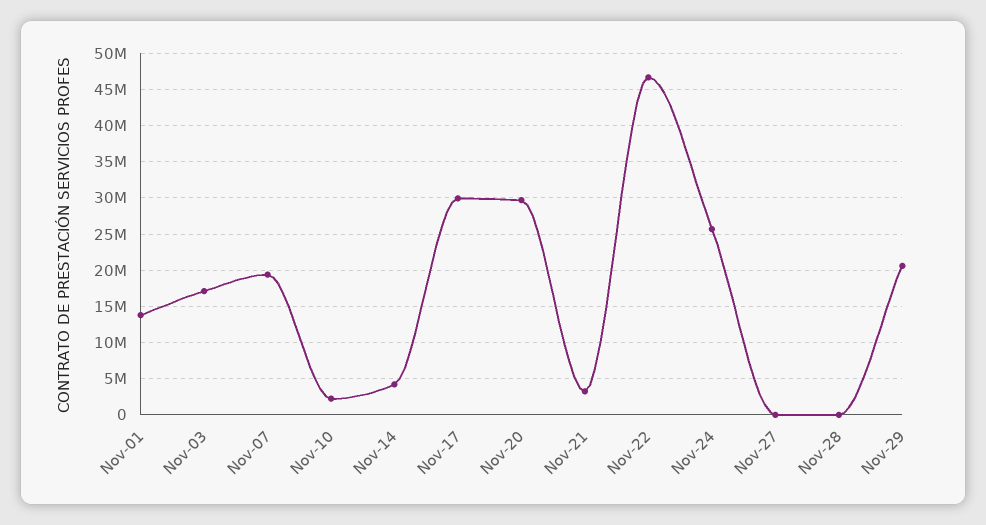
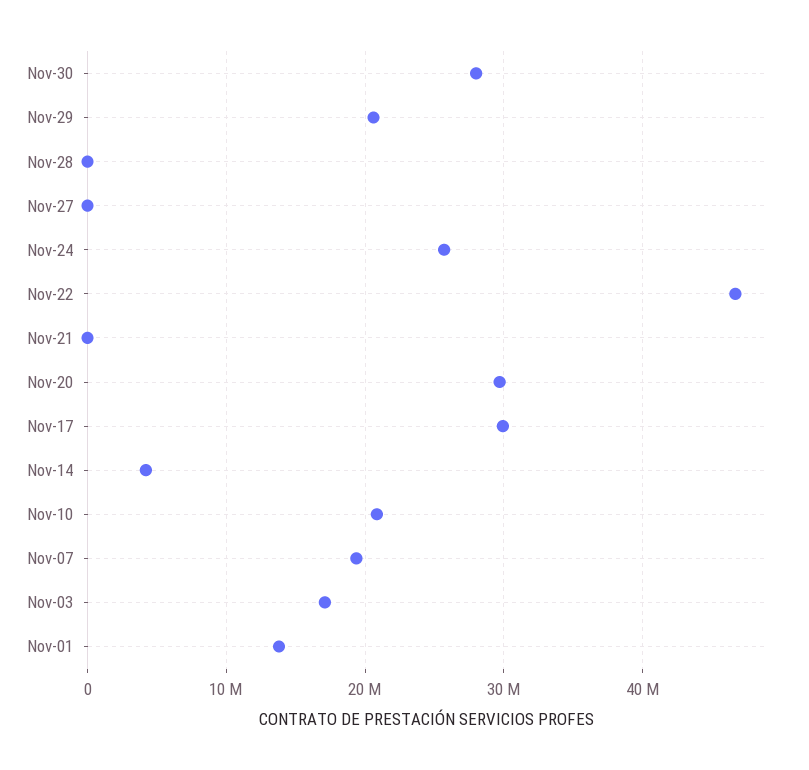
Nov-10: 2000000 -> 21000000
Nov-21: 3000000 -> 0
Nov-30: none -> 28000000

